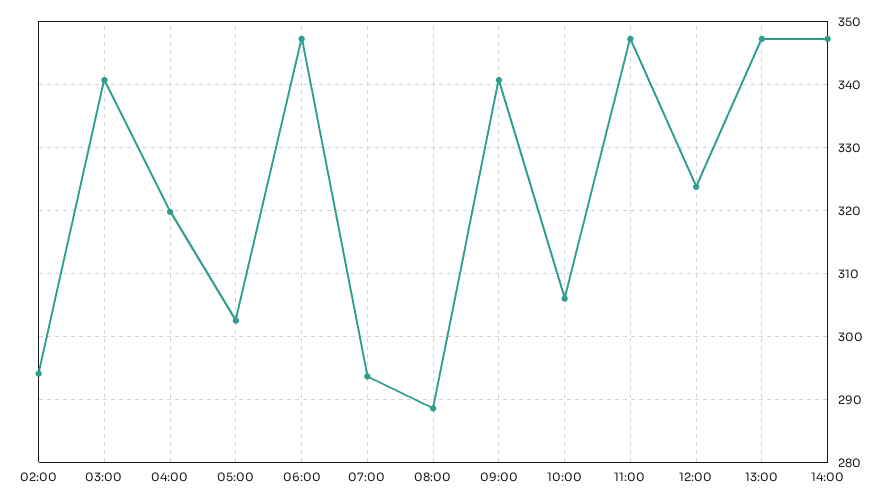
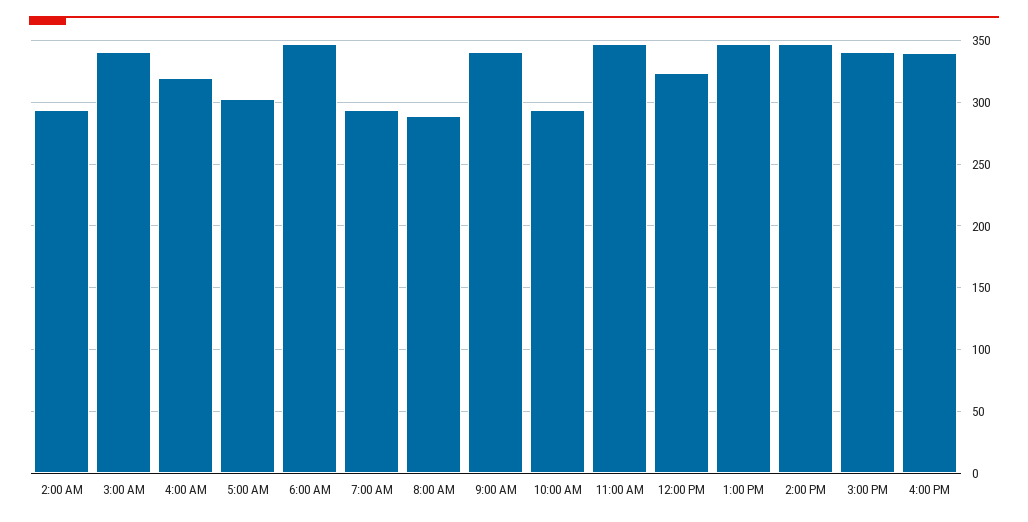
10:00: 306 -> 295
3:00 PM: none -> 340
4:00 PM: none -> 340

